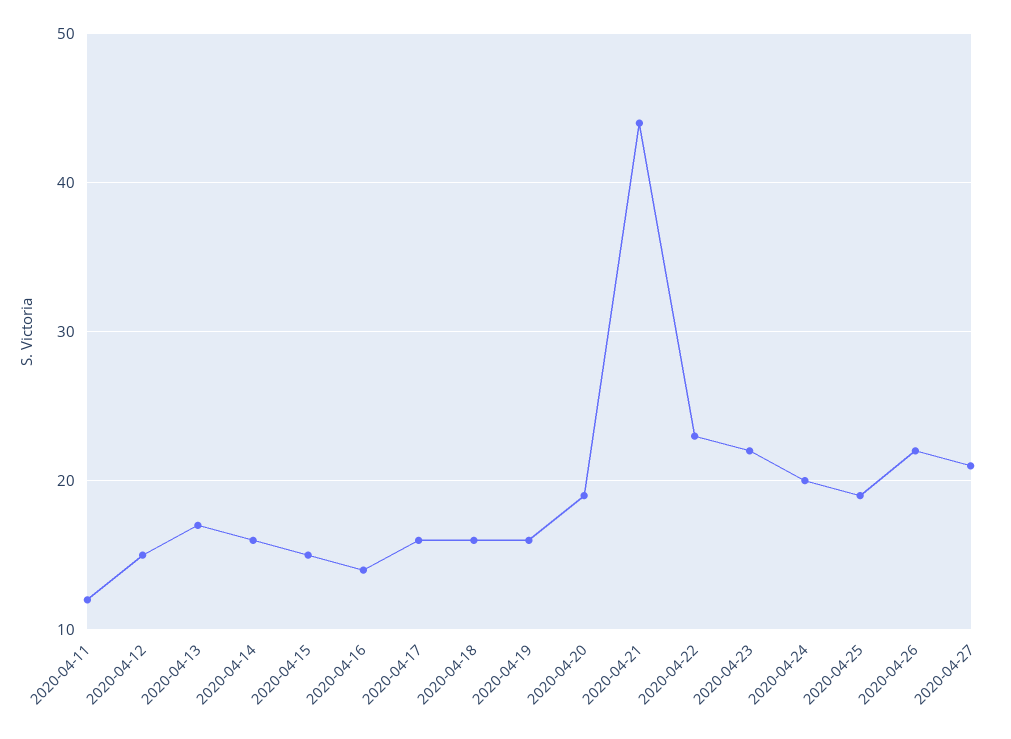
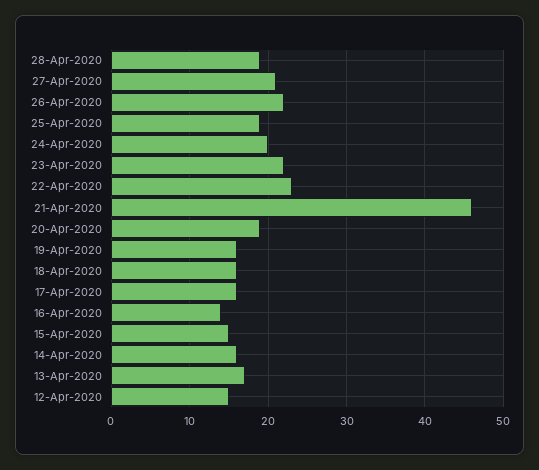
2020-04-11: 12 -> none
2020-04-21: 44 -> 46
28-Apr-2020: none -> 19

